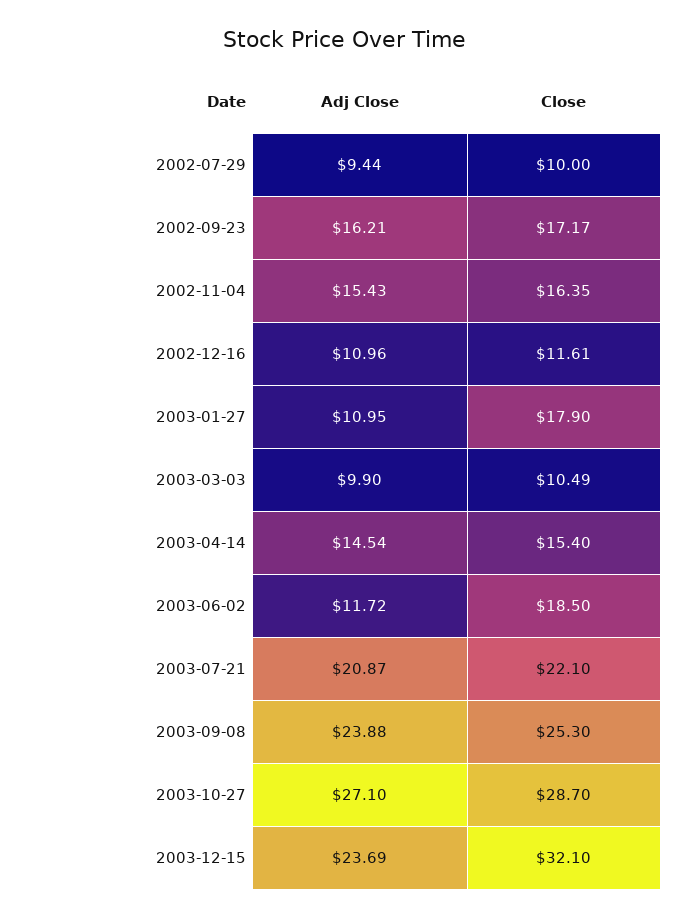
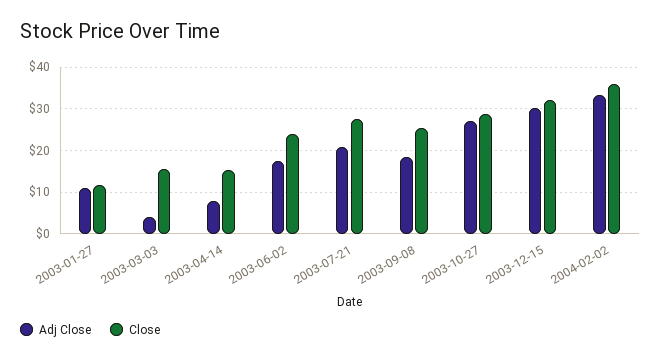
Adj Close, 2002-07-29: 9.44 -> none
Close, 2002-07-29: 10 -> none
Adj Close, 2002-09-23: 16.21 -> none
Close, 2002-09-23: 17.17 -> none
Adj Close, 2002-11-04: 15.43 -> none
Close, 2002-11-04: 16.35 -> none
Adj Close, 2002-12-16: 10.96 -> none
Close, 2002-12-16: 11.61 -> none
Close, 2003-01-27: 17.9 -> 12
Adj Close, 2003-03-03: 9.9 -> 4
Close, 2003-03-03: 10.49 -> 16
Adj Close, 2003-04-14: 14.54 -> 8
Adj Close, 2003-06-02: 11.72 -> 18
Close, 2003-06-02: 18.5 -> 24
Close, 2003-07-21: 22.1 -> 28
Adj Close, 2003-09-08: 23.88 -> 18
Adj Close, 2003-12-15: 23.69 -> 30
Adj Close, 2004-02-02: none -> 34
Close, 2004-02-02: none -> 36

